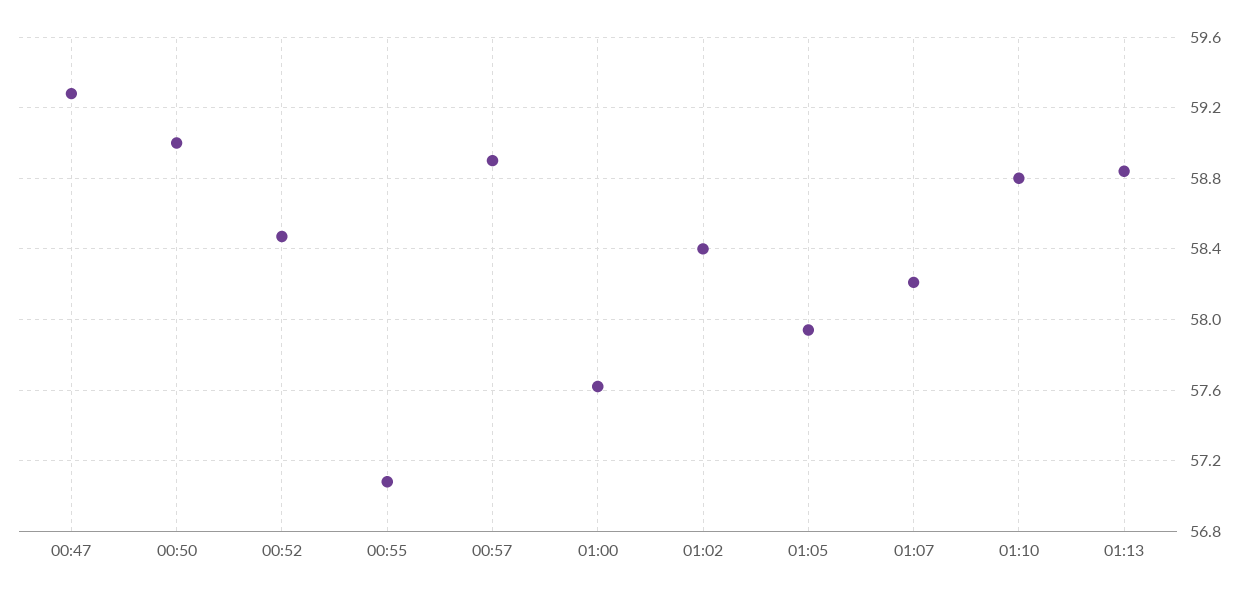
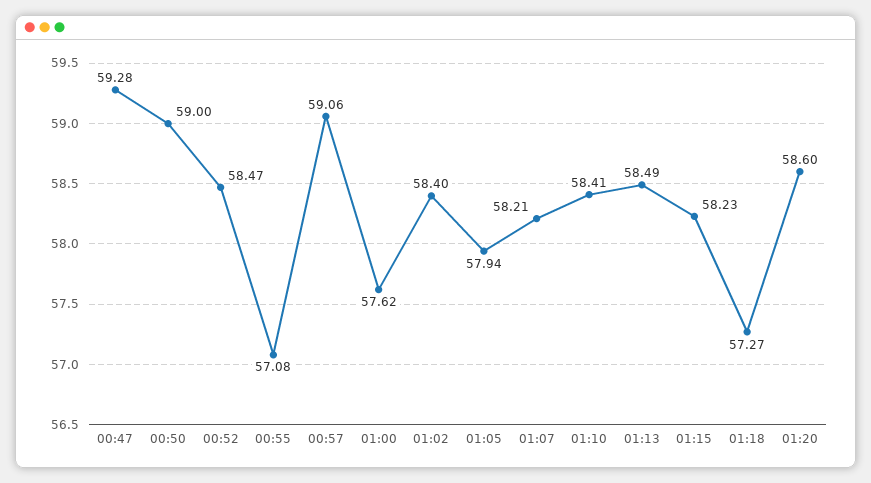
00:57: 58.9 -> 59.06
01:10: 58.8 -> 58.41
01:13: 58.85 -> 58.49
01:15: none -> 58.23
01:18: none -> 57.27
01:20: none -> 58.6

